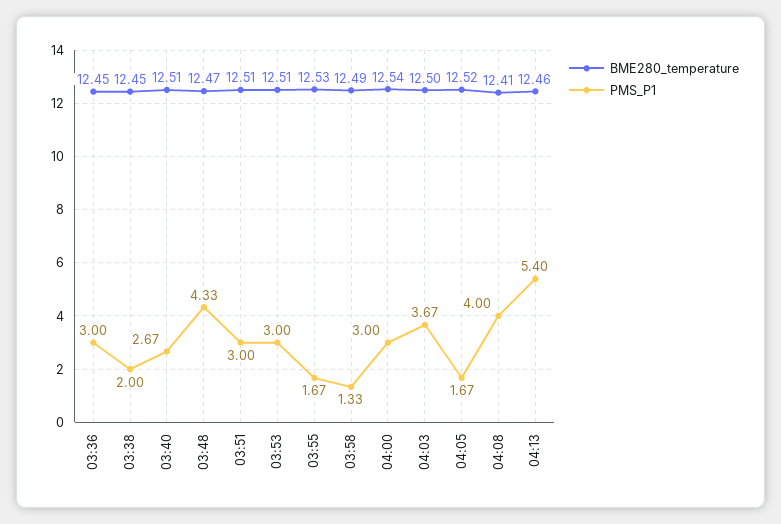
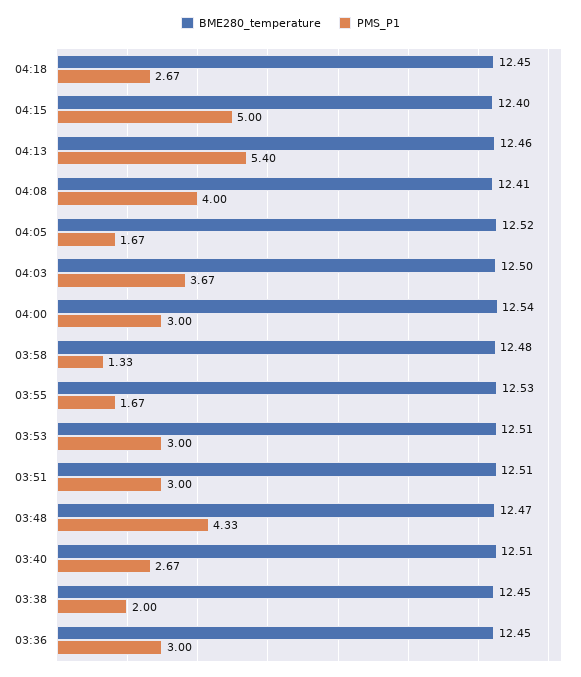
BME280_temperature, 03:58: 12.49 -> 12.48
BME280_temperature, 04:18: none -> 12.45
PMS_P1, 04:18: none -> 2.67
BME280_temperature, 04:15: none -> 12.4
PMS_P1, 04:15: none -> 5

